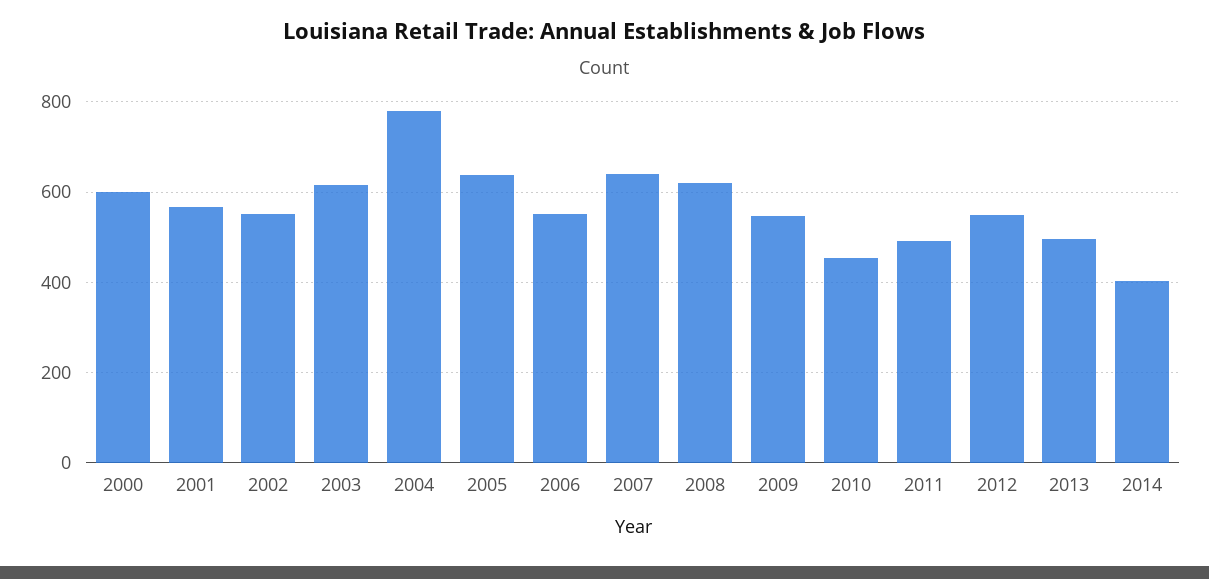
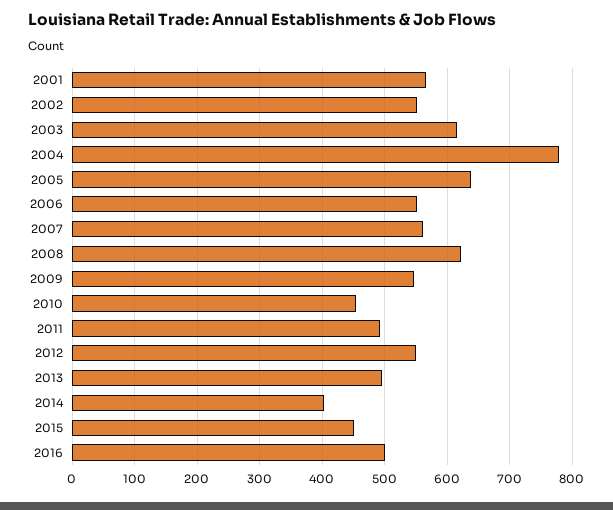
2000: 600 -> none
2007: 640 -> 560
2015: none -> 450
2016: none -> 500

